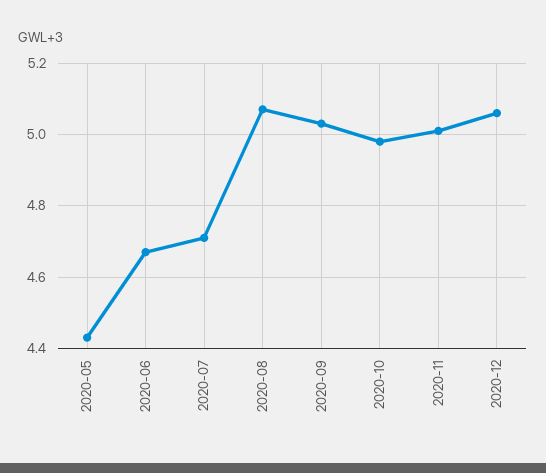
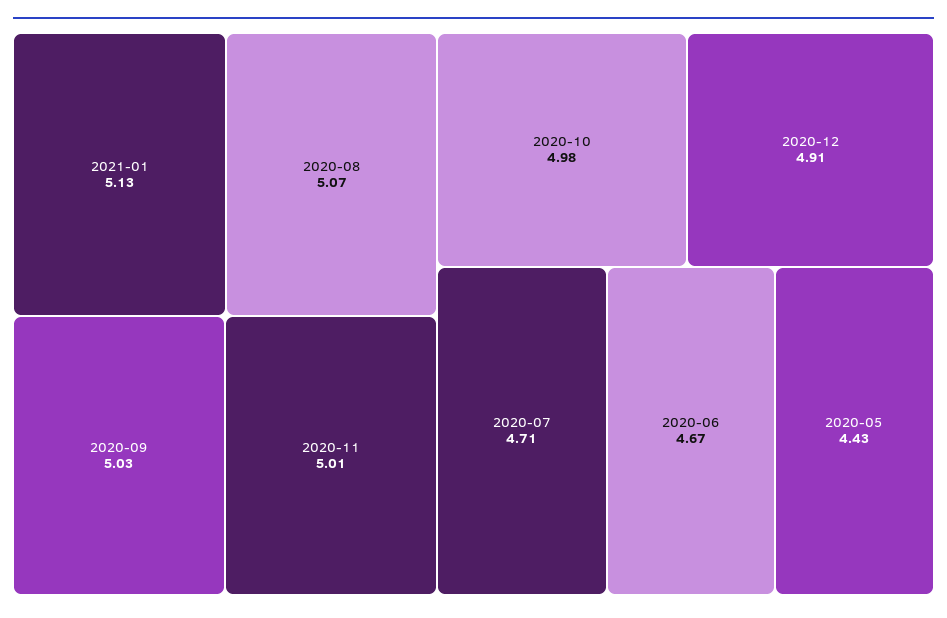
2020-12: 5.05 -> 4.91
2021-01: none -> 5.13

